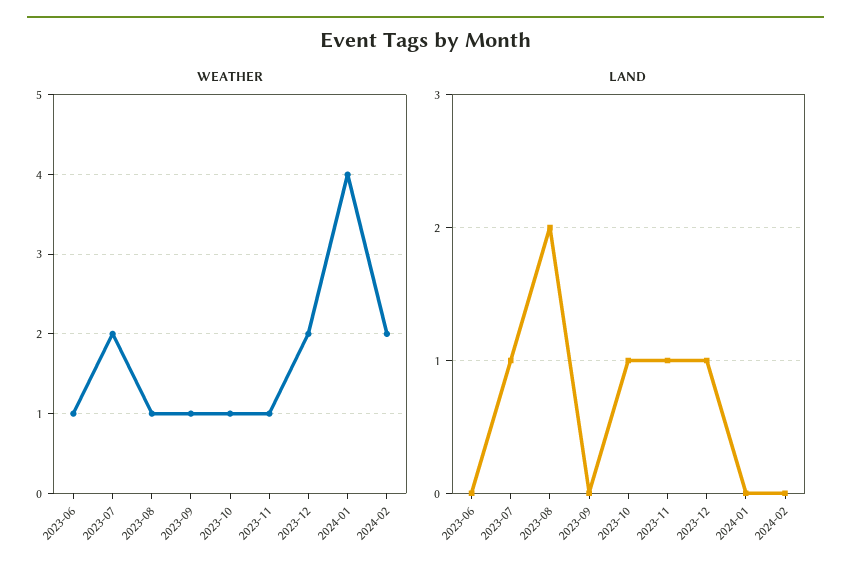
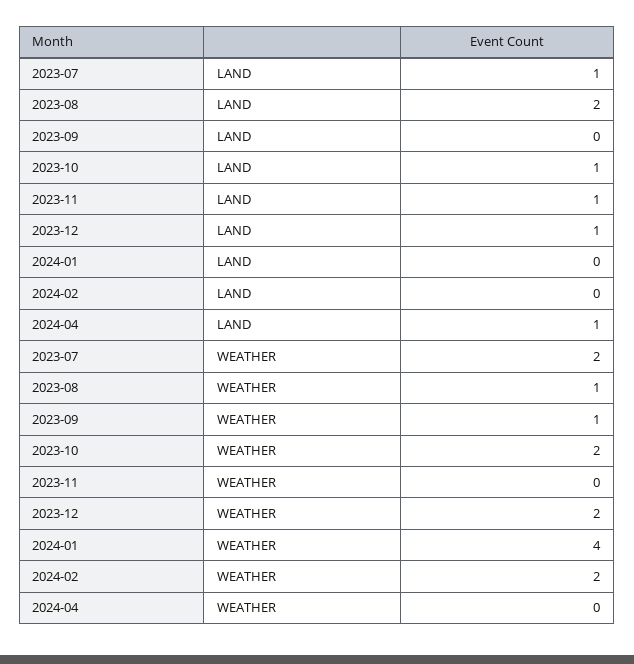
WEATHER, 2023-06: 1 -> none
WEATHER, 2023-10: 1 -> 2
WEATHER, 2023-11: 1 -> 0
LAND, 2023-06: 0 -> none
LAND, 2024-04: none -> 1
WEATHER, 2024-04: none -> 0

